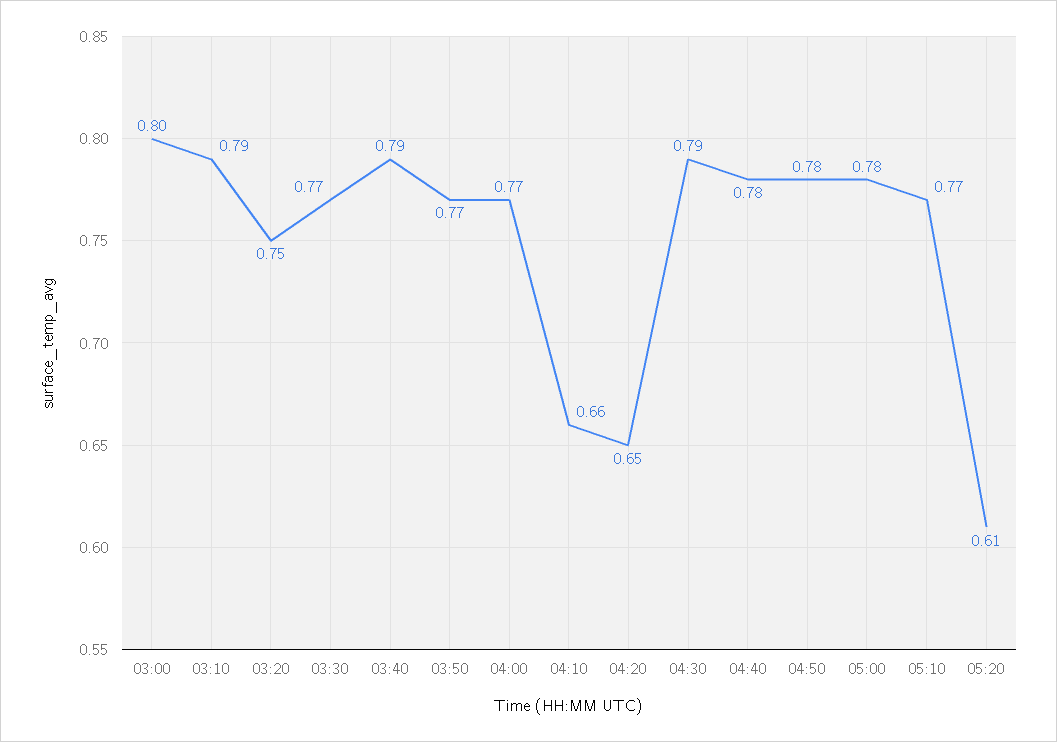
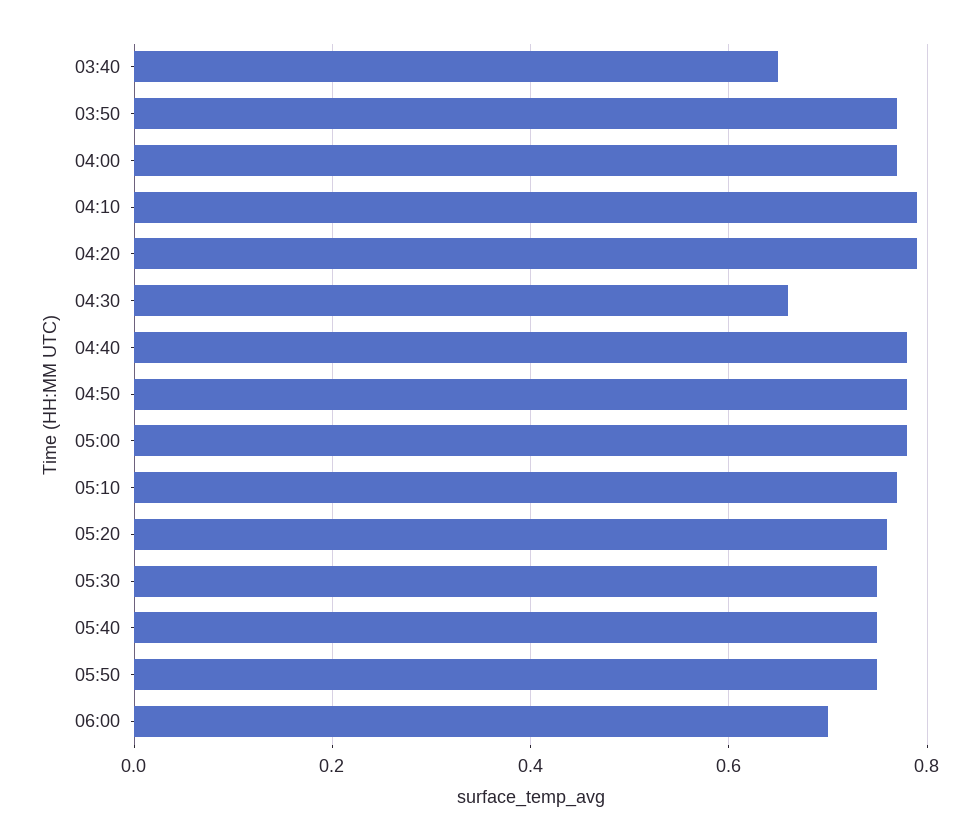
03:00: 0.8 -> none
03:10: 0.79 -> none
03:20: 0.75 -> none
03:30: 0.77 -> none
03:40: 0.79 -> 0.65
04:10: 0.66 -> 0.8
04:20: 0.65 -> 0.8
04:30: 0.79 -> 0.65
05:20: 0.61 -> 0.75
05:30: none -> 0.75
05:40: none -> 0.75
05:50: none -> 0.75
06:00: none -> 0.7

